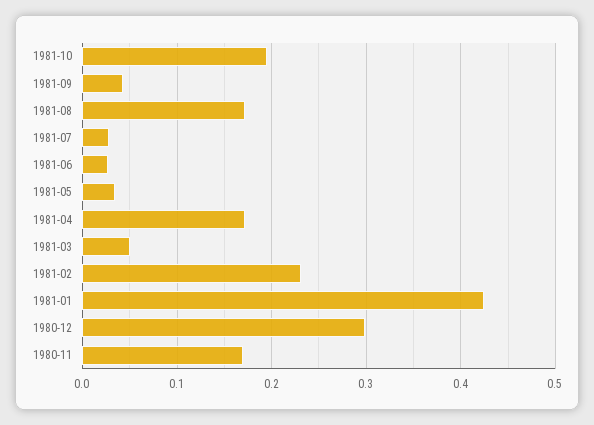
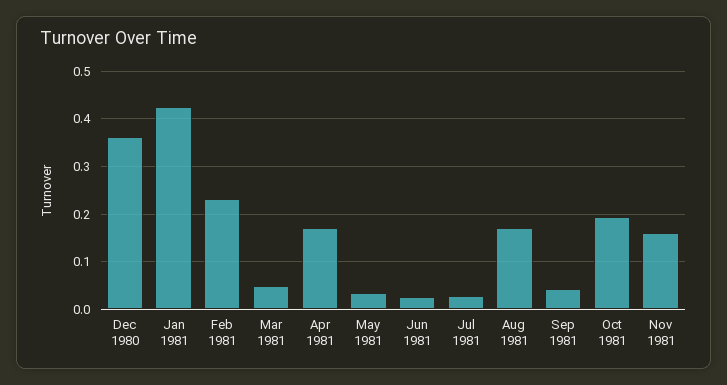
1980-12: 0.3 -> 0.36
1980-11: 0.17 -> none
Nov 1981: none -> 0.16

